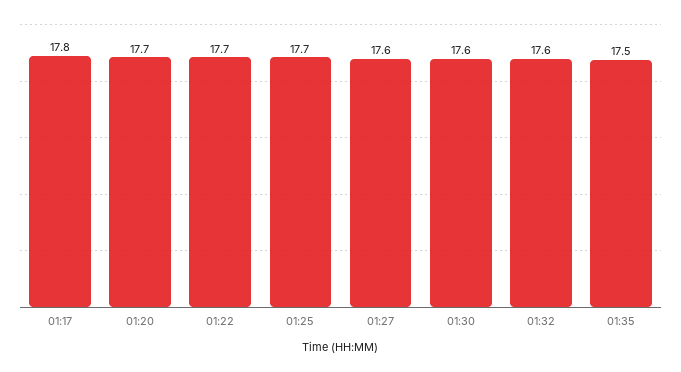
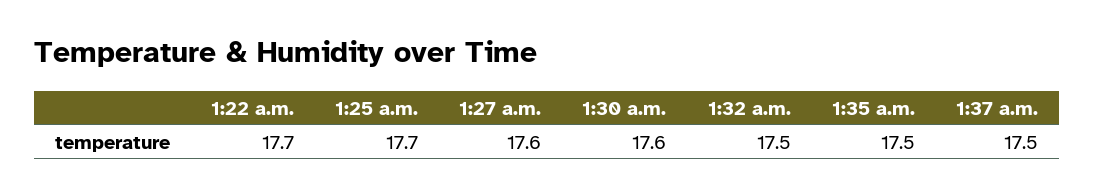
01:17: 17.8 -> none
01:20: 17.7 -> none
01:32: 17.6 -> 17.5
1:37 a.m.: none -> 17.5

